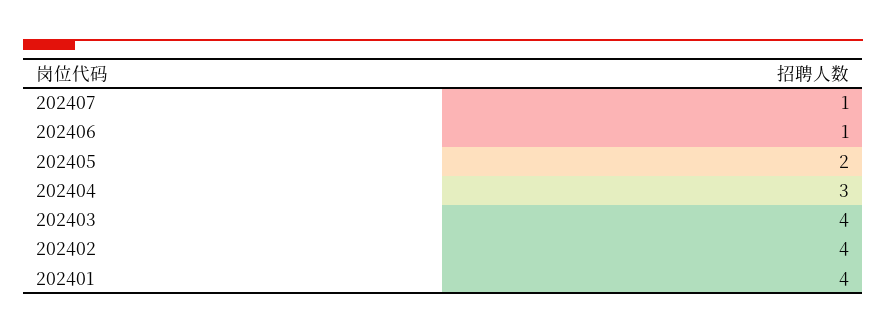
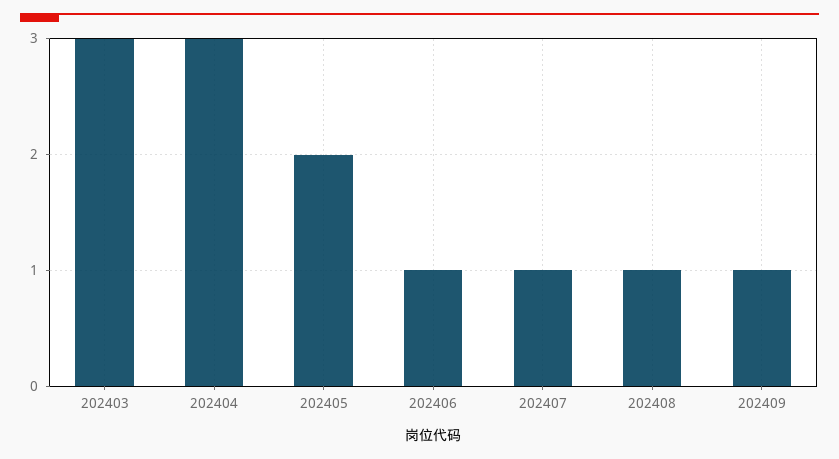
202403: 4 -> 3
202402: 4 -> none
202401: 4 -> none
202408: none -> 1
202409: none -> 1

